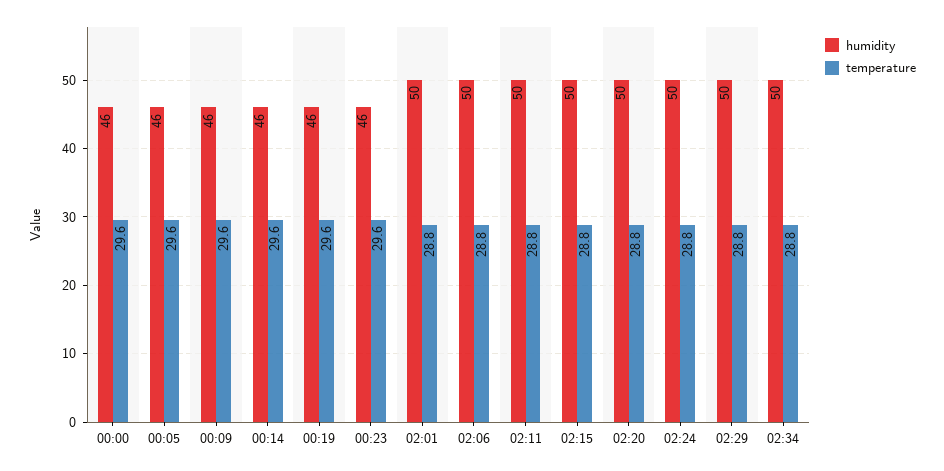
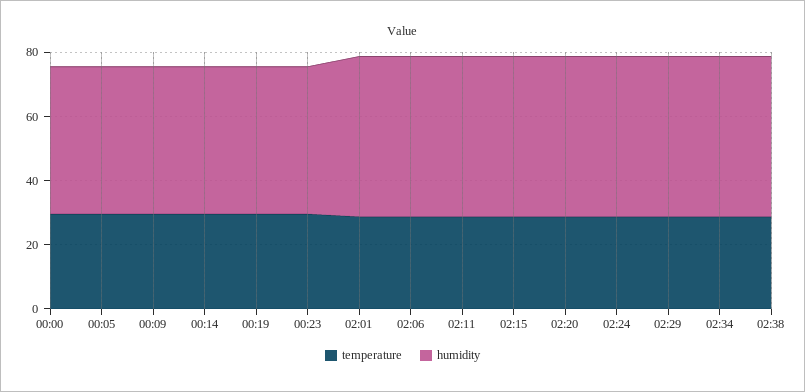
temperature, 02:38: none -> 30
humidity, 02:38: none -> 50

